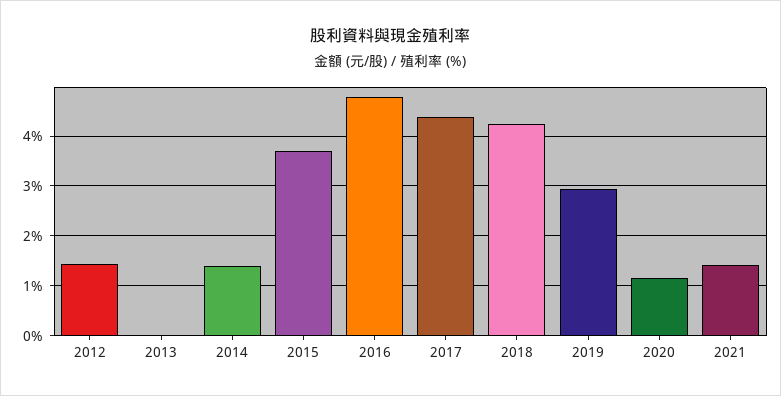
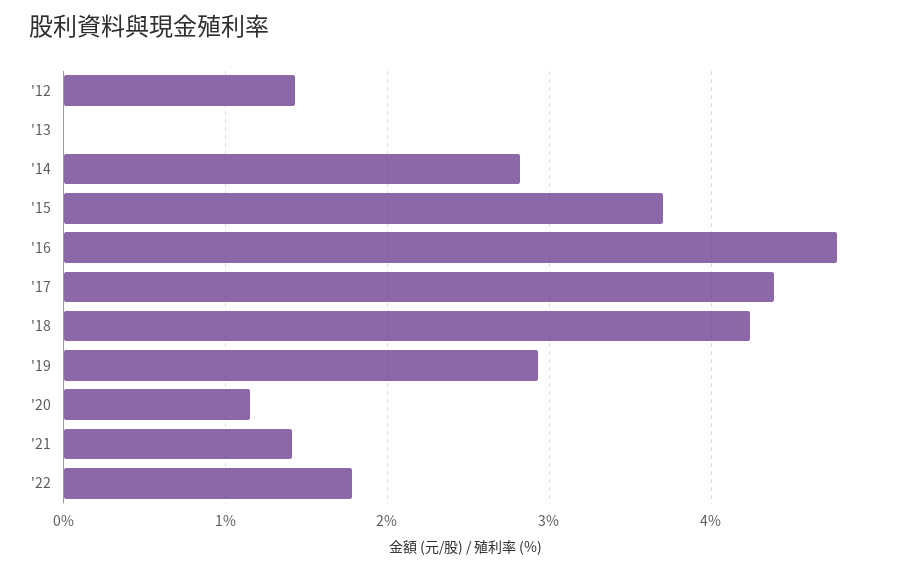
2014: 1.4 -> 2.8
'22: none -> 1.8

